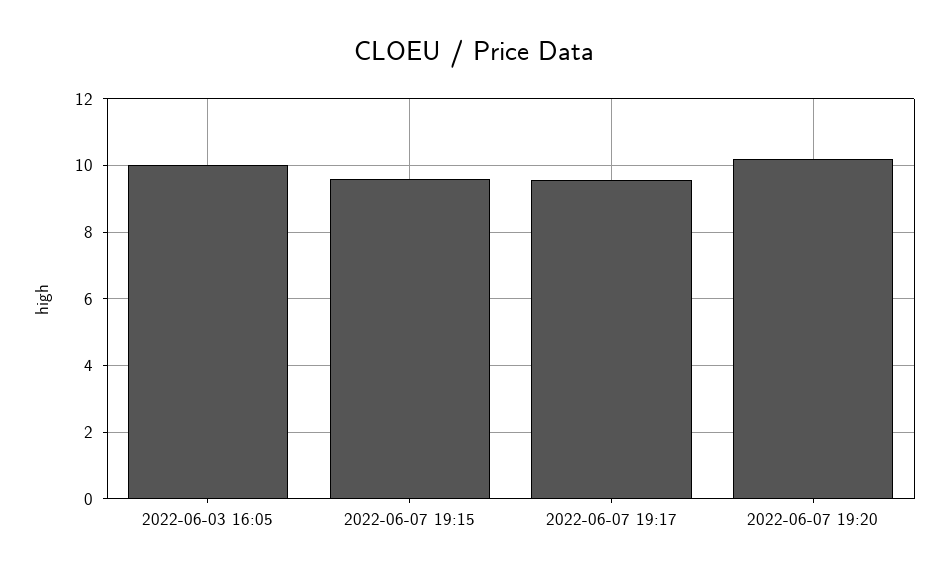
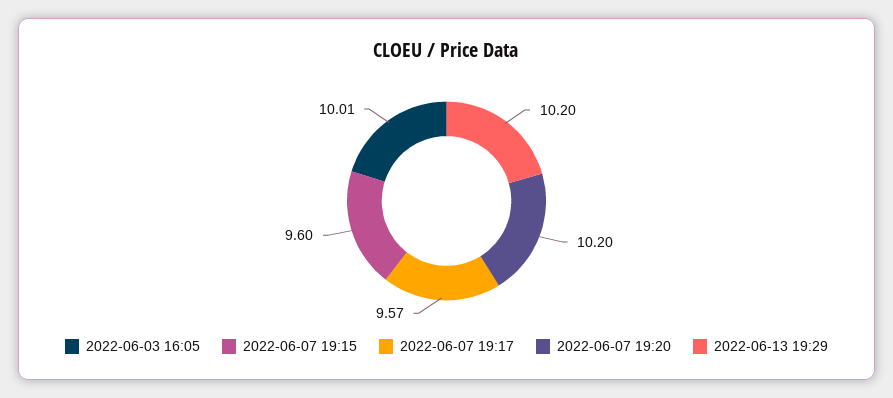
2022-06-13 19:29: none -> 10.2

